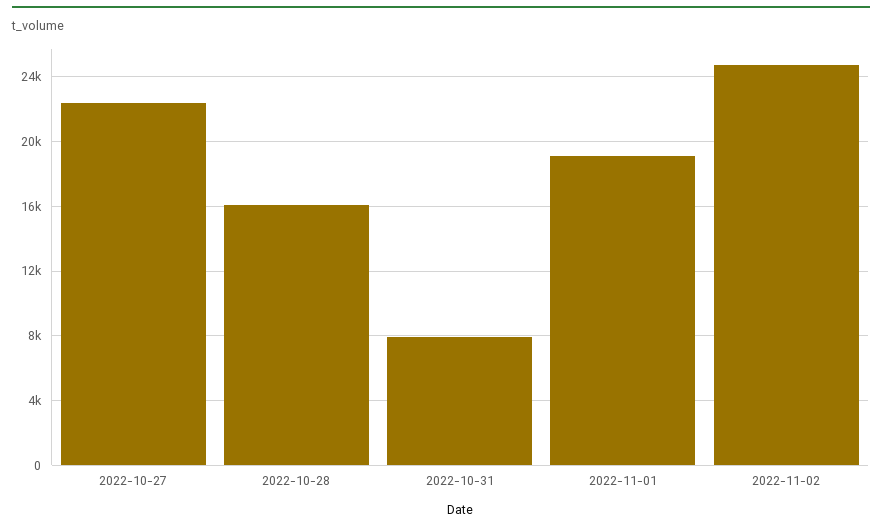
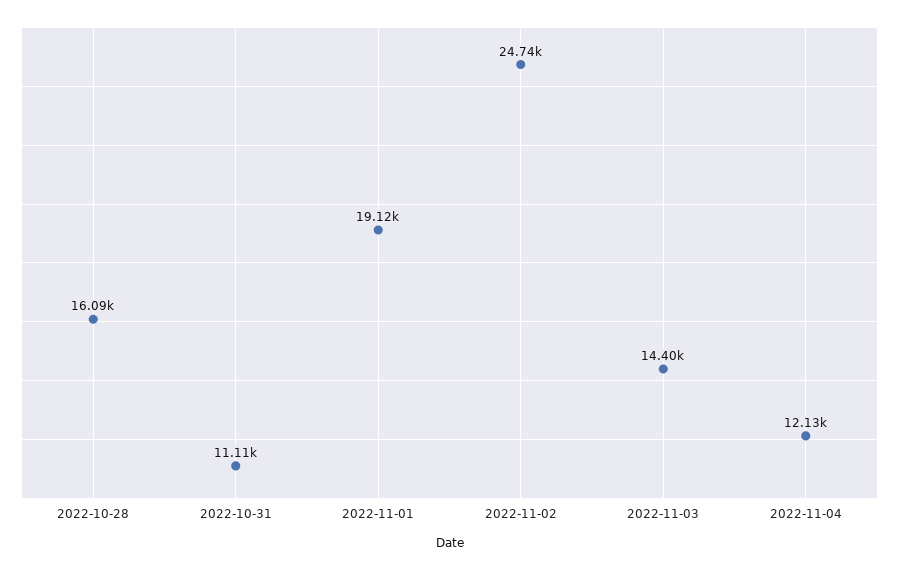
2022-10-27: 22500 -> none
2022-10-31: 8000 -> 11110
2022-11-03: none -> 14400
2022-11-04: none -> 12130

